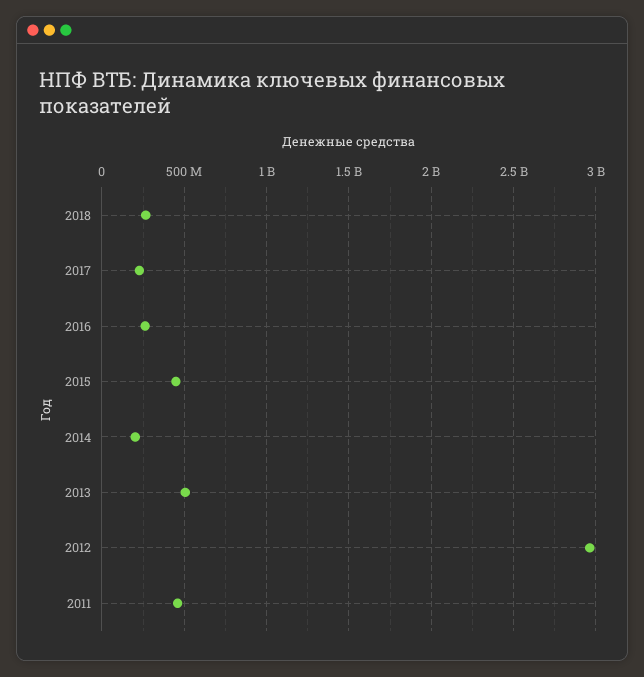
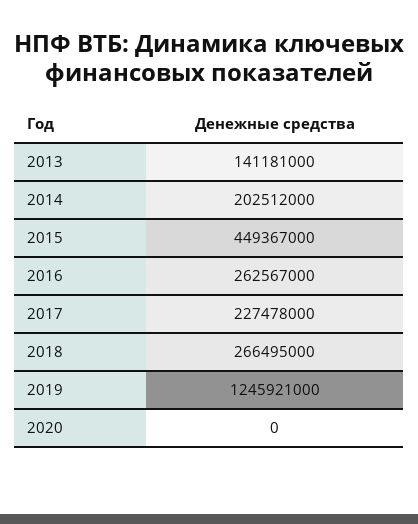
2013: 500000000 -> 141181000
2012: 2950000000 -> none
2011: 450000000 -> none
2019: none -> 1245921000
2020: none -> 0

